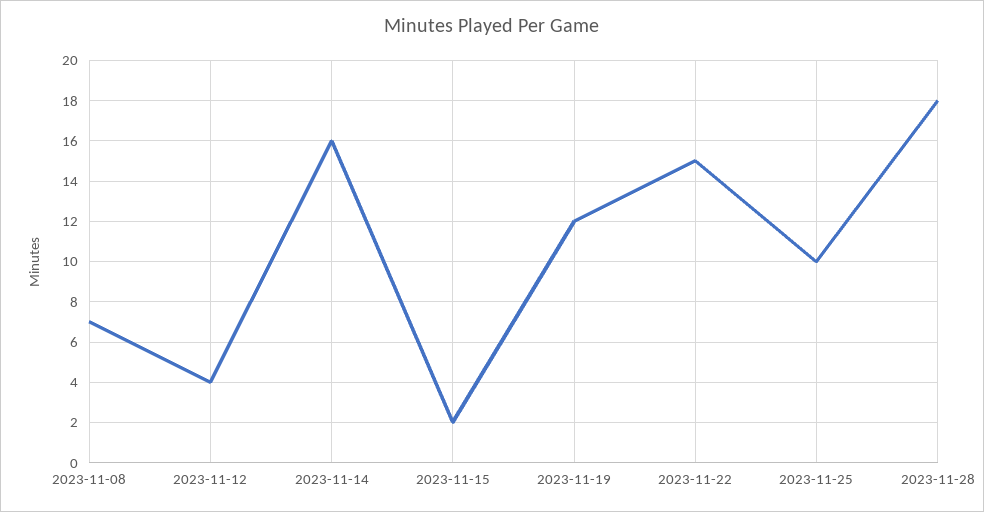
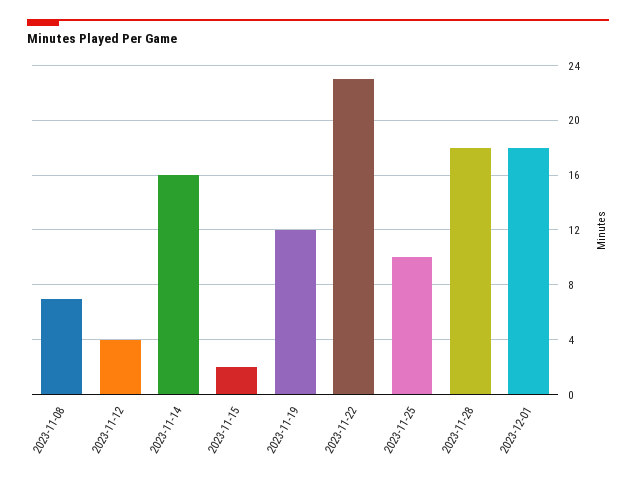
2023-11-22: 15 -> 23
2023-12-01: none -> 18

